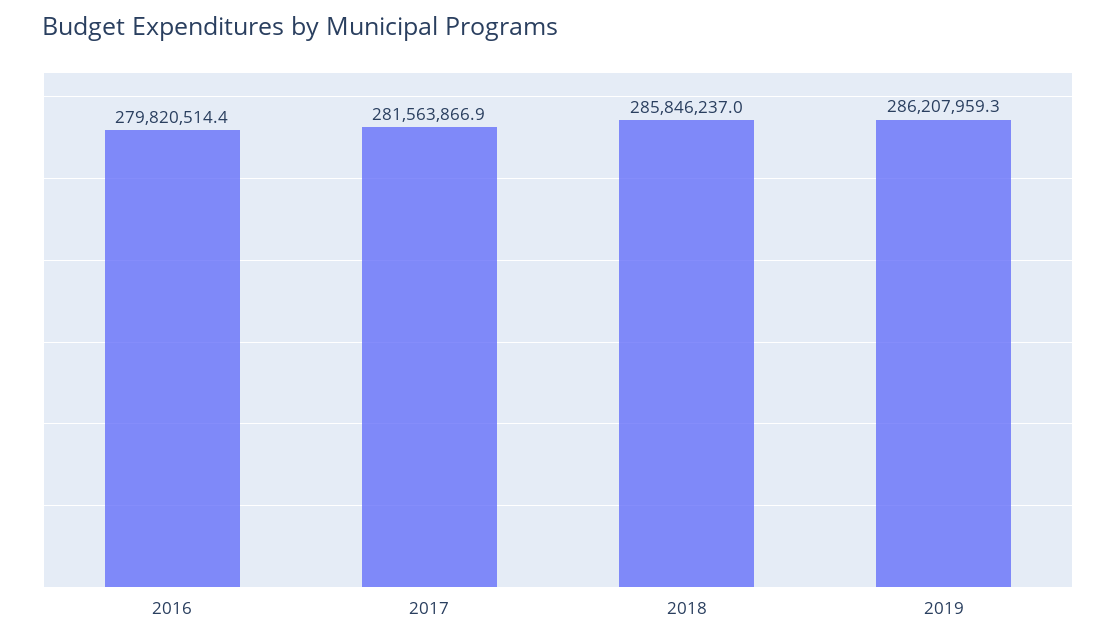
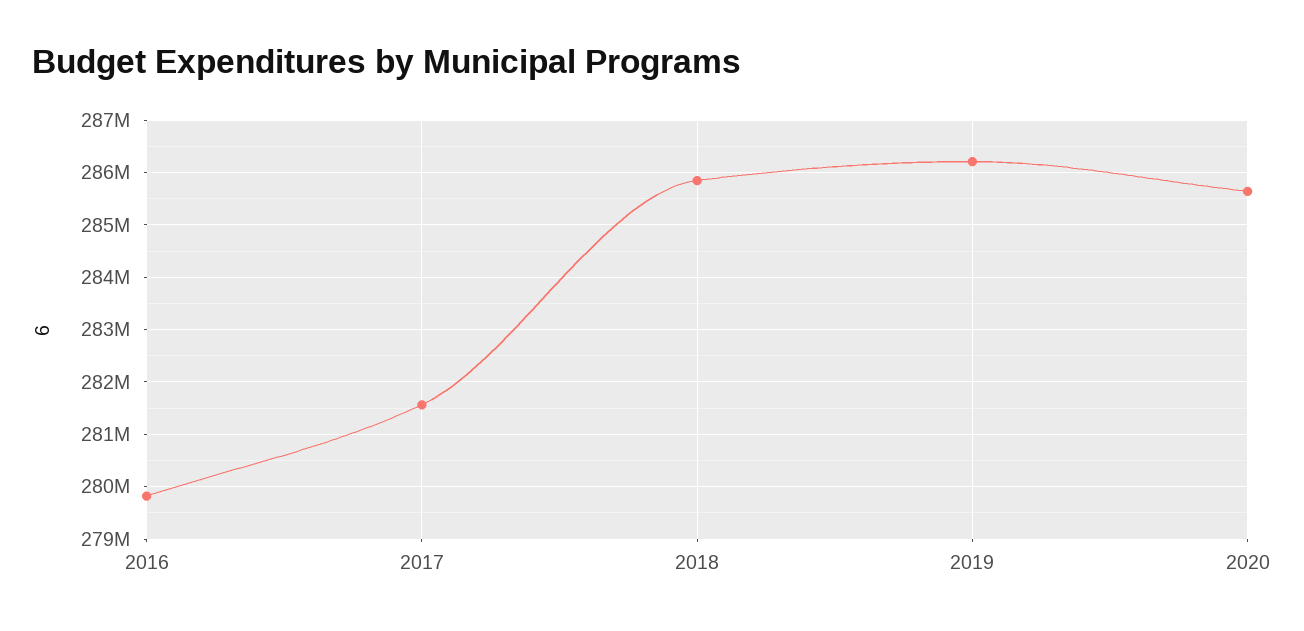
2020: none -> 285600000

